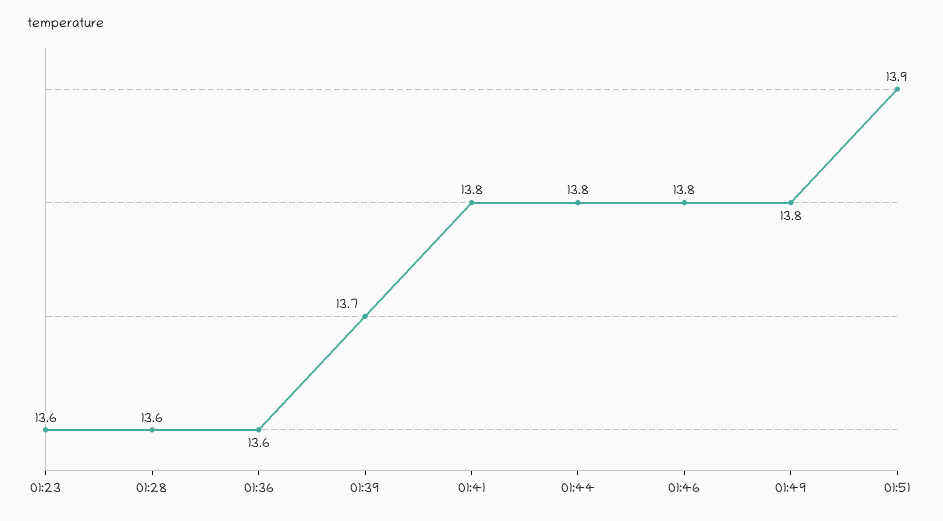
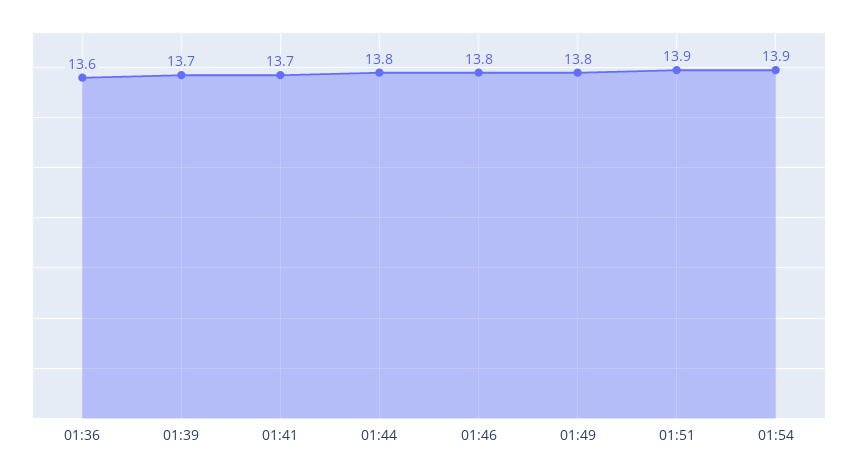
01:23: 13.6 -> none
01:28: 13.6 -> none
01:41: 13.8 -> 13.7
01:54: none -> 13.9

